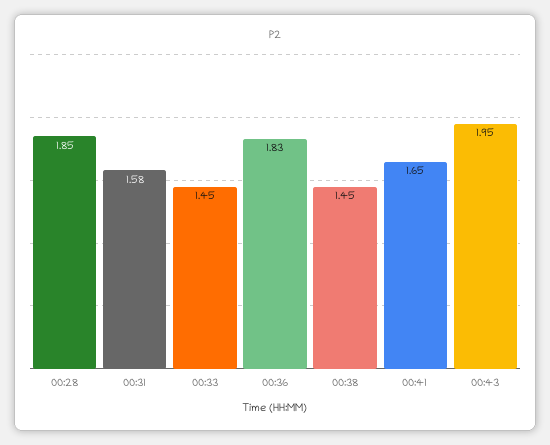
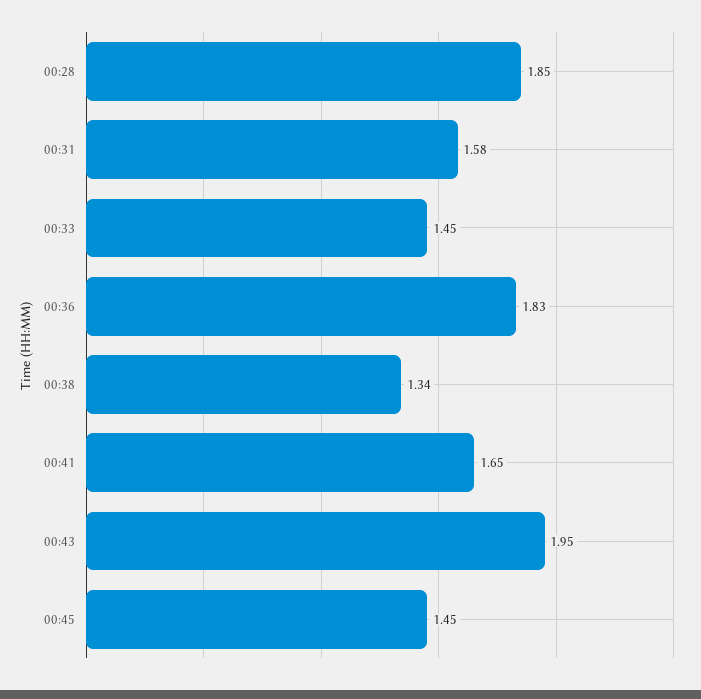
00:38: 1.45 -> 1.34
00:45: none -> 1.45

